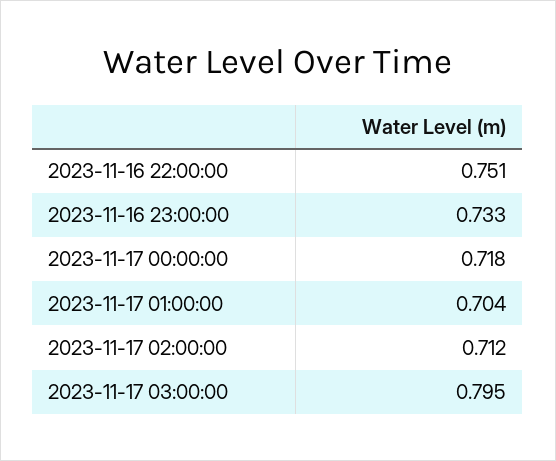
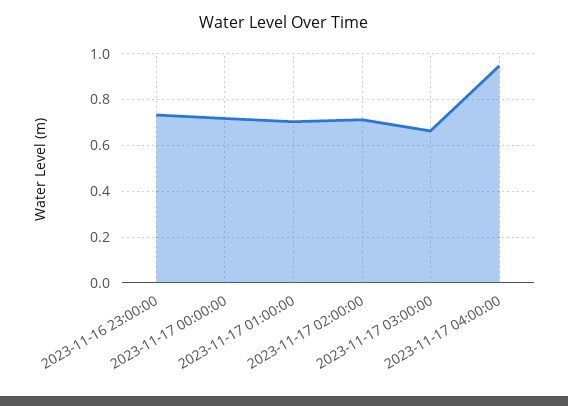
2023-11-16 22:00:00: 0.751 -> none
2023-11-17 03:00:00: 0.795 -> 0.65
2023-11-17 04:00:00: none -> 0.95

